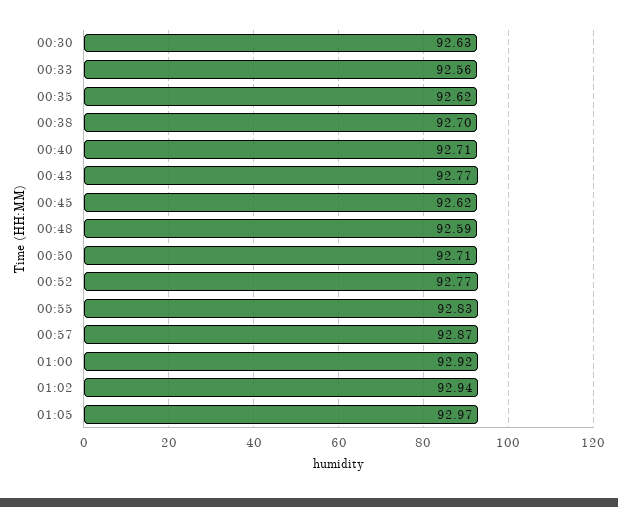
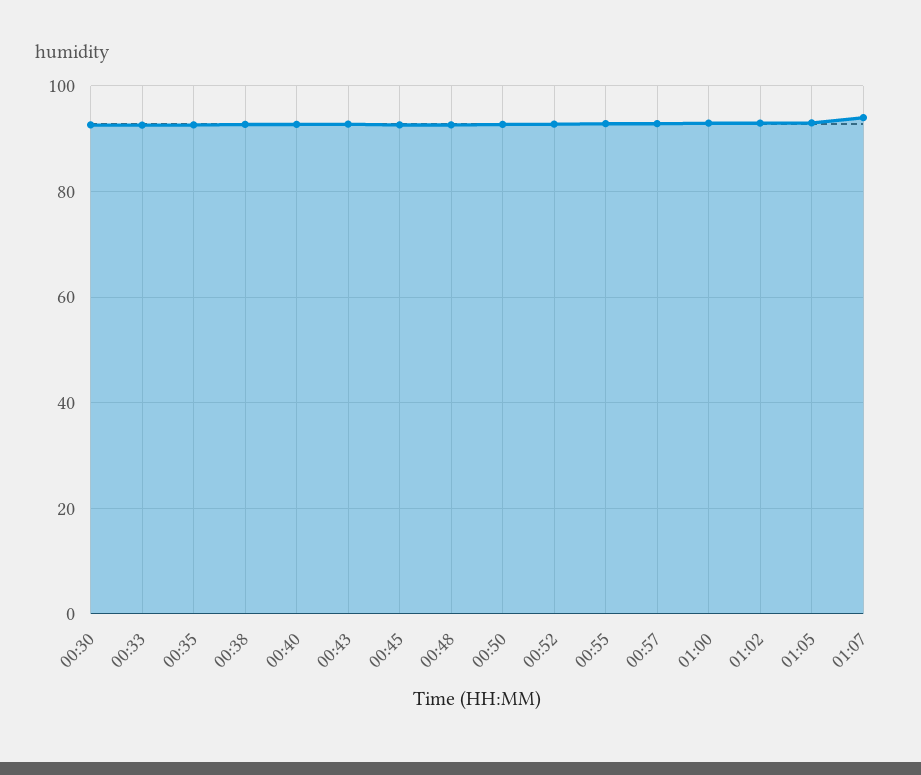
01:07: none -> 94

